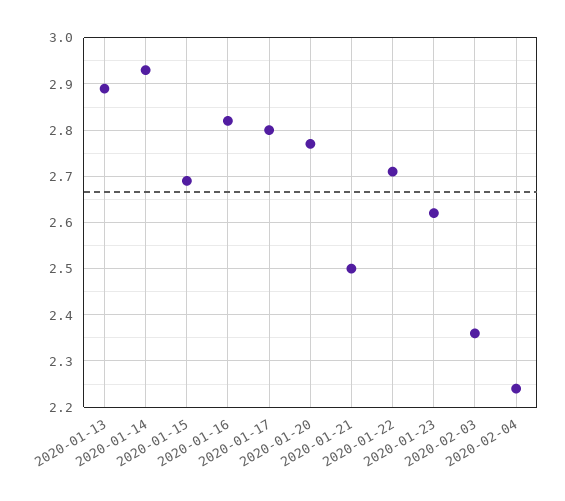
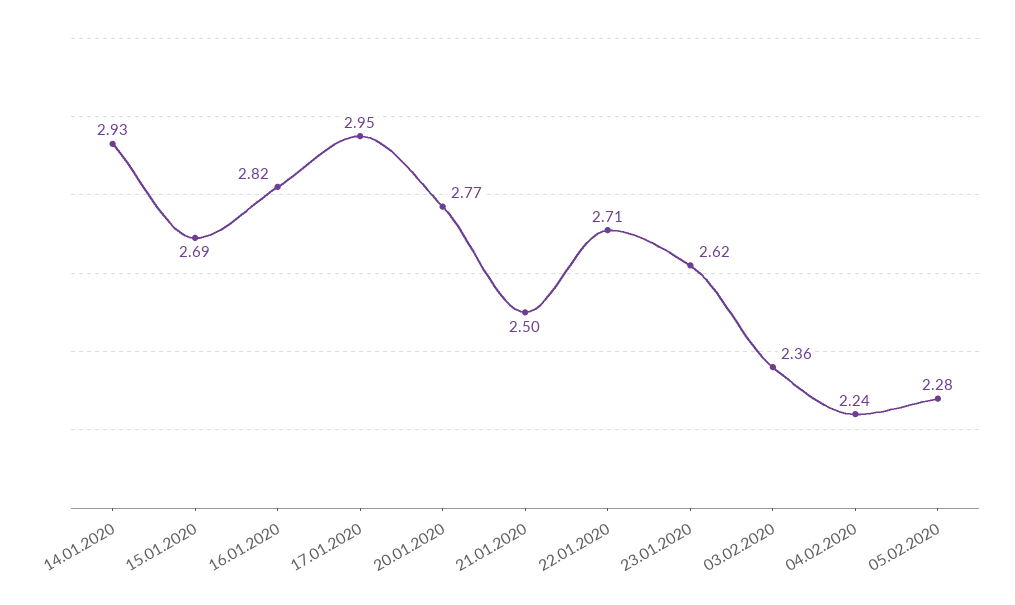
2020-01-13: 2.9 -> none
2020-01-17: 2.8 -> 2.95
05.02.2020: none -> 2.28

